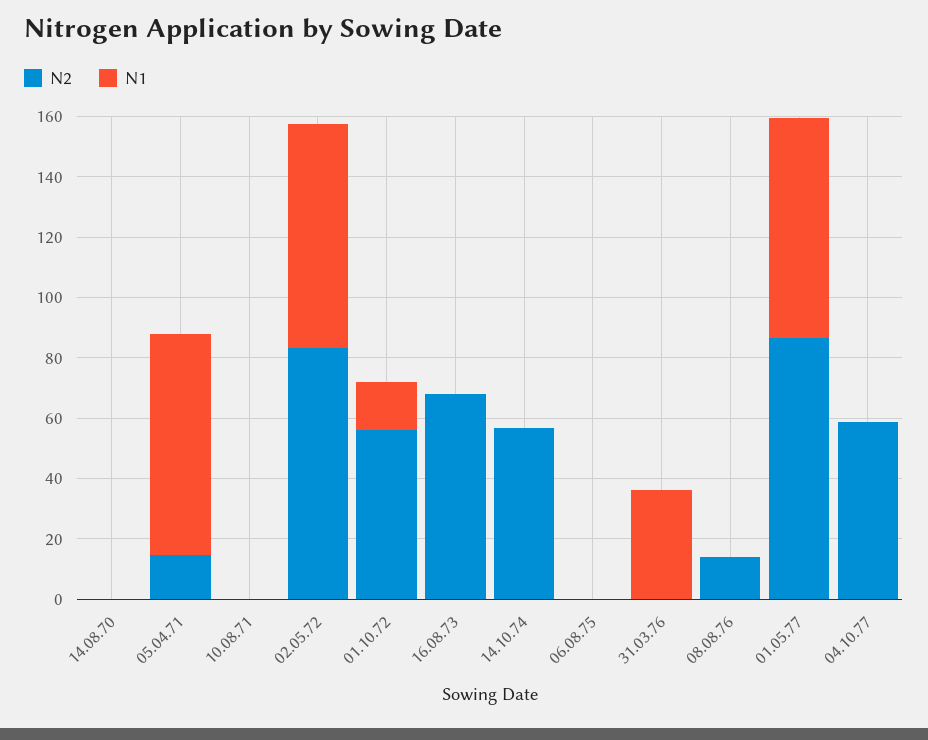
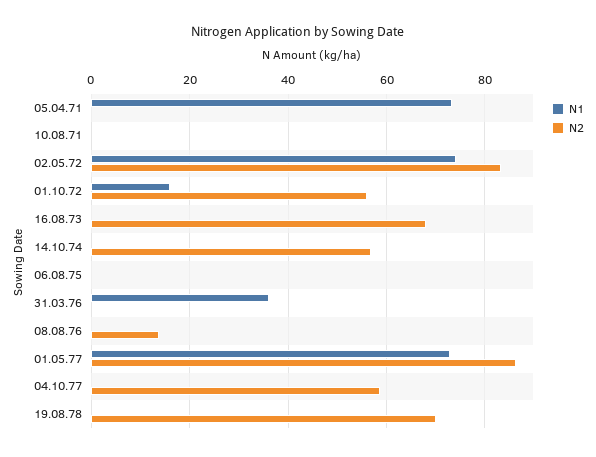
N2, 14.08.70: 0 -> none
N1, 14.08.70: 0 -> none
N2, 05.04.71: 15 -> 0
N1, 19.08.78: none -> 0
N2, 19.08.78: none -> 70

